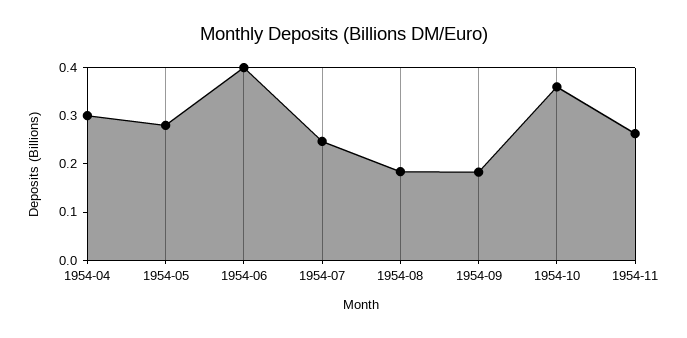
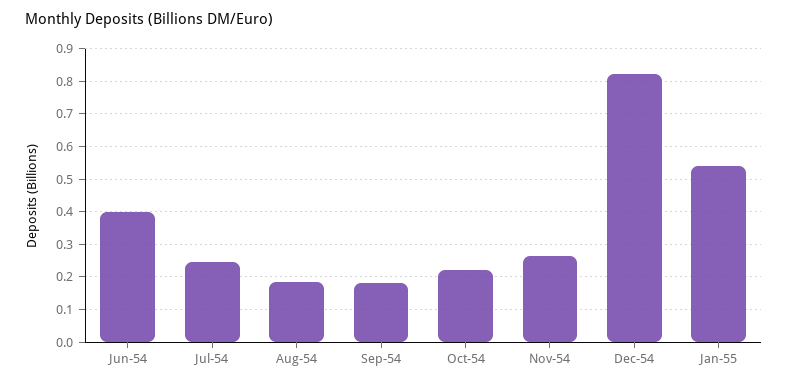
1954-04: 0.3 -> none
1954-05: 0.28 -> none
1954-10: 0.36 -> 0.22
Dec-54: none -> 0.82
Jan-55: none -> 0.54

